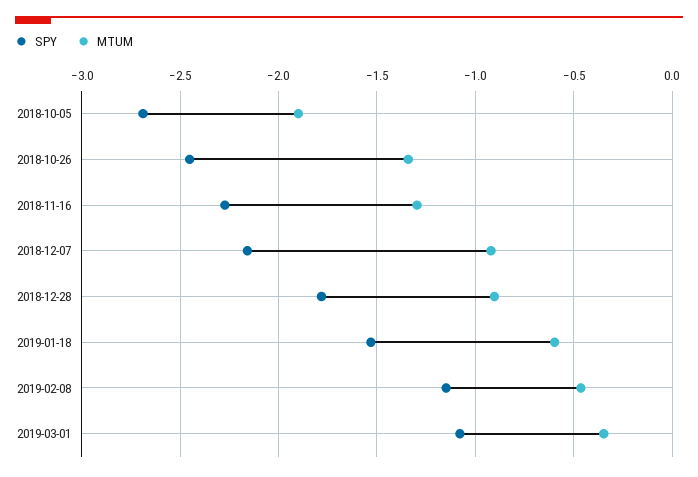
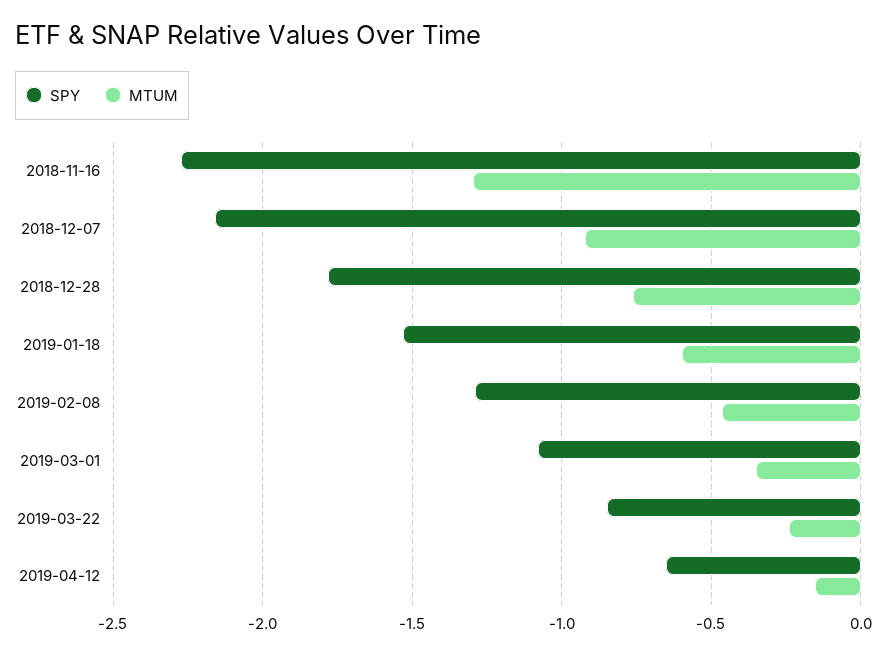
SPY, 2018-10-05: -2.7 -> none
MTUM, 2018-10-05: -1.9 -> none
SPY, 2018-10-26: -2.45 -> none
MTUM, 2018-10-26: -1.35 -> none
MTUM, 2018-12-28: -0.9 -> -0.75
SPY, 2019-02-08: -1.15 -> -1.3
SPY, 2019-03-22: none -> -0.85
MTUM, 2019-03-22: none -> -0.25
SPY, 2019-04-12: none -> -0.65
MTUM, 2019-04-12: none -> -0.15

